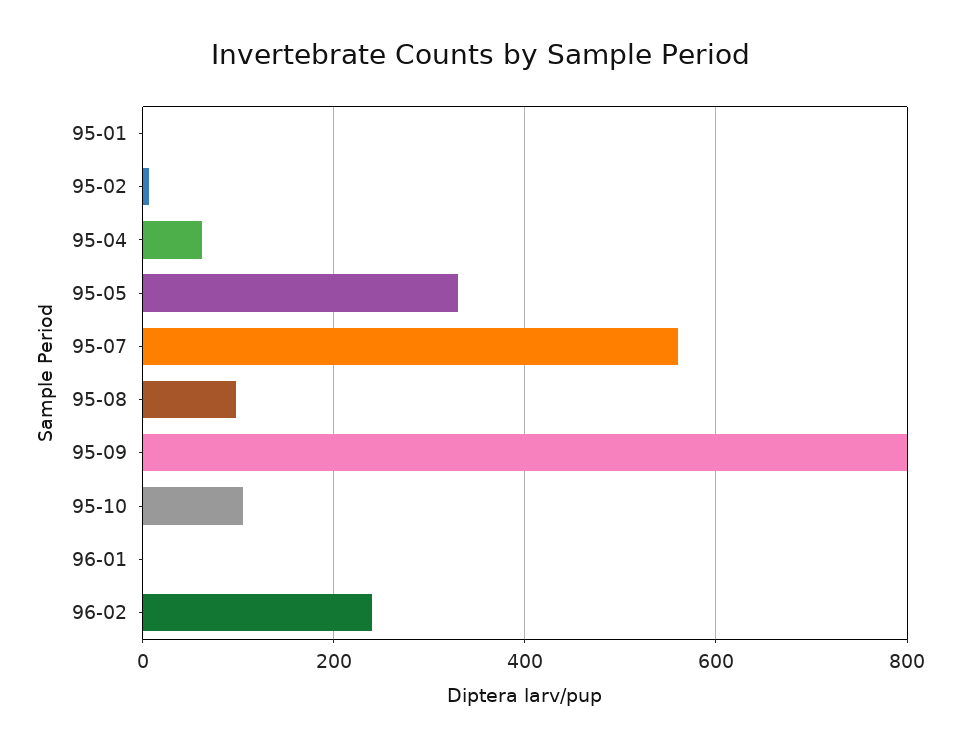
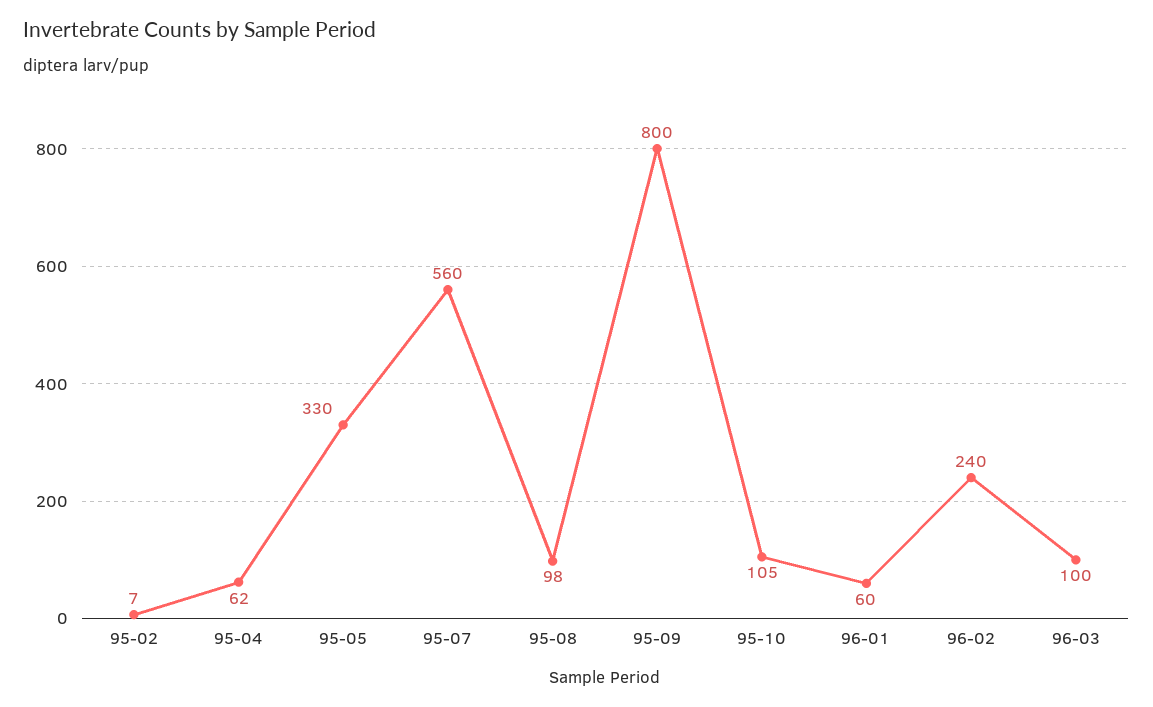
95-01: 0 -> none
96-01: 0 -> 60
96-03: none -> 100

